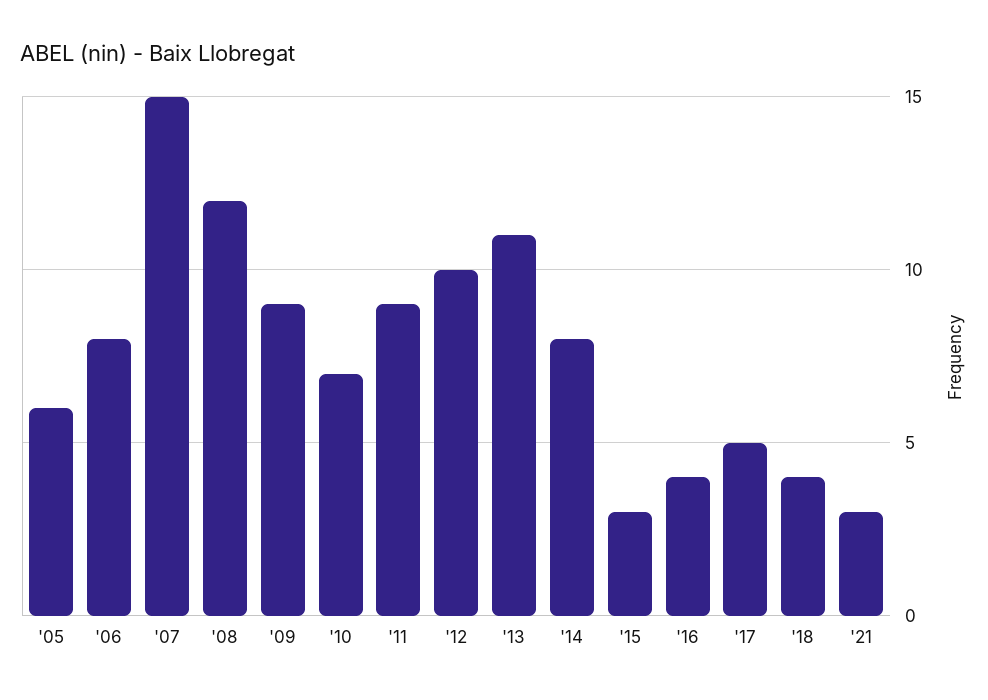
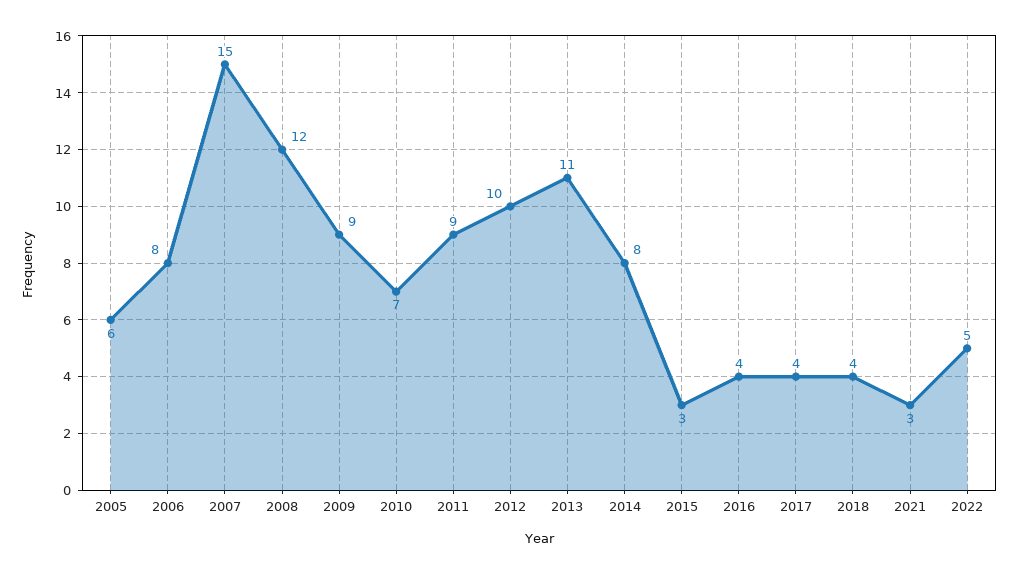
'17: 5 -> 4
2022: none -> 5

